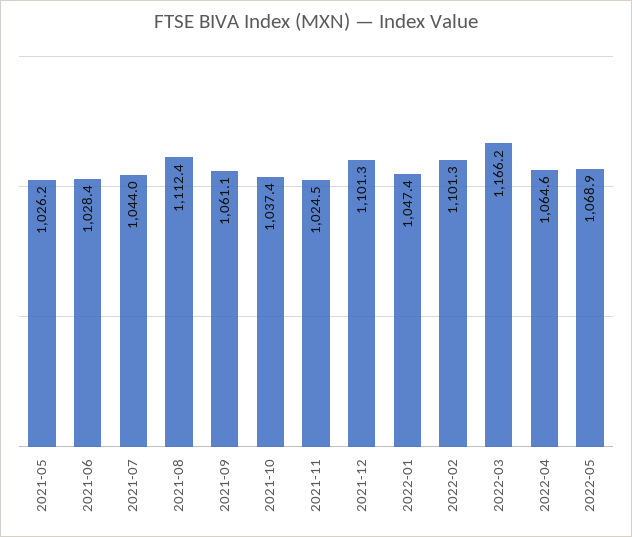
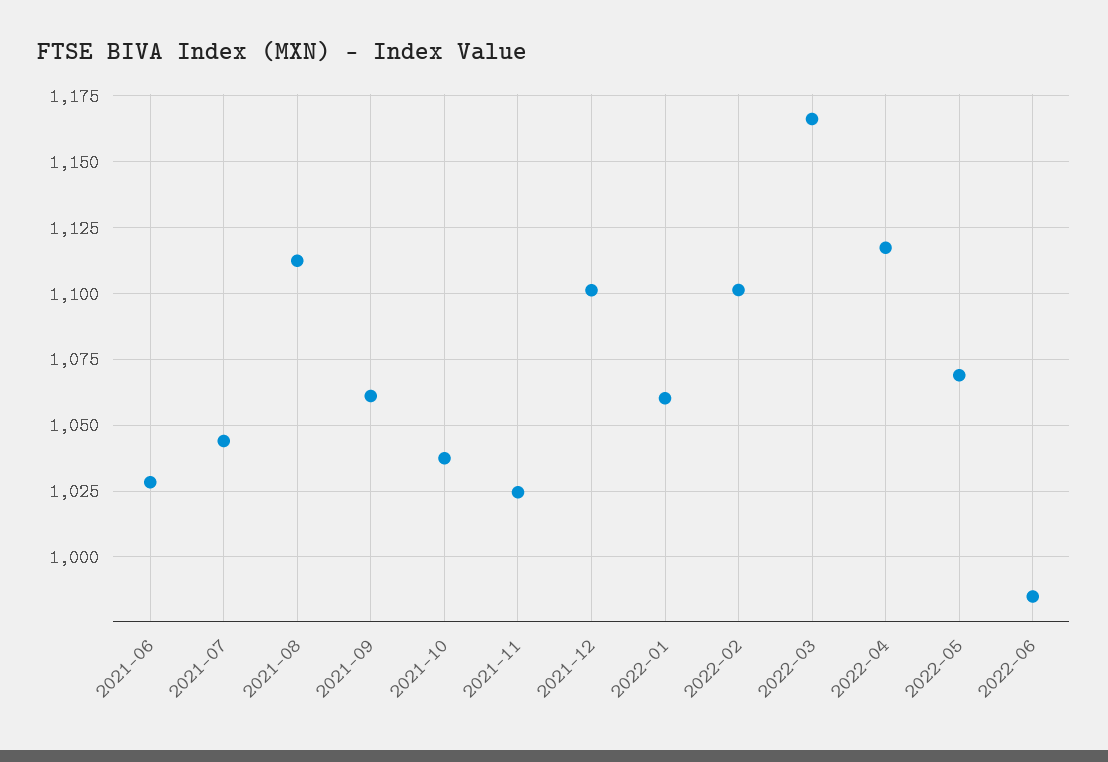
2021-05: 1026.2 -> none
2022-01: 1047.4 -> 1060
2022-04: 1064.6 -> 1117.5
2022-06: none -> 985

